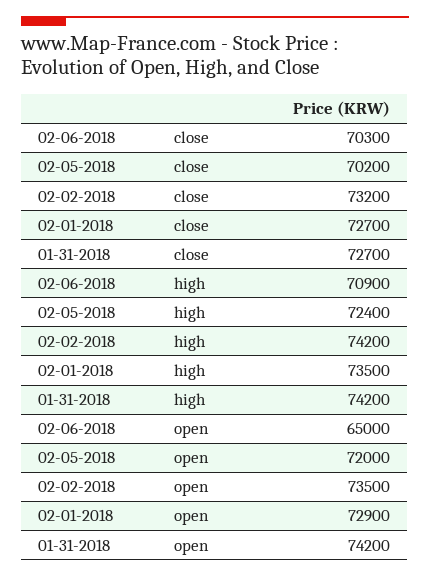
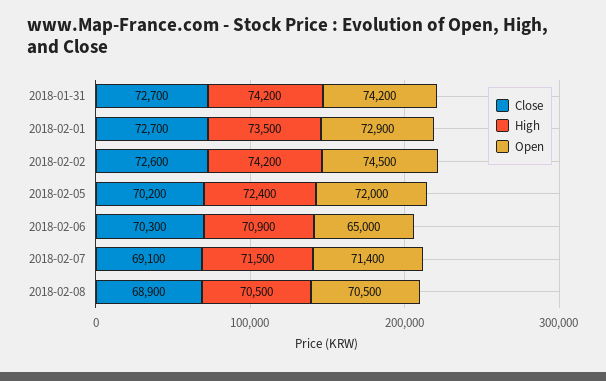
close, 02-02-2018: 73200 -> 72600
open, 02-02-2018: 73500 -> 74500
close, 2018-02-07: none -> 69100
high, 2018-02-07: none -> 71500
open, 2018-02-07: none -> 71400
close, 2018-02-08: none -> 68900
high, 2018-02-08: none -> 70500
open, 2018-02-08: none -> 70500

